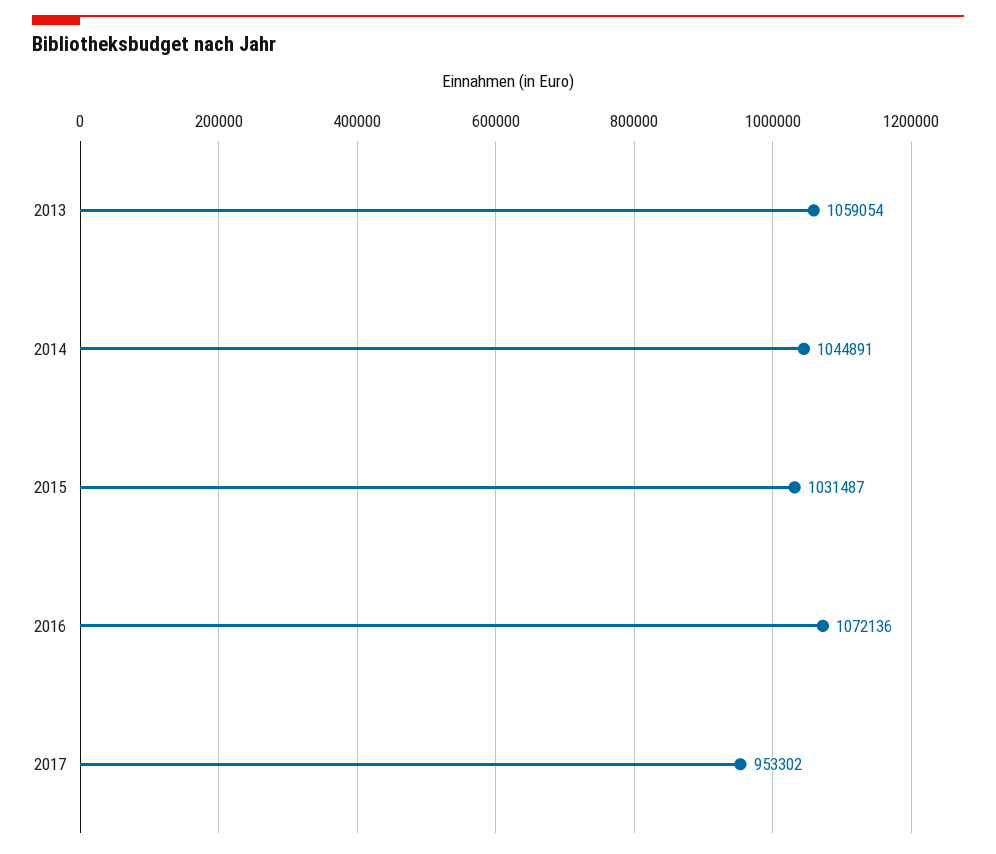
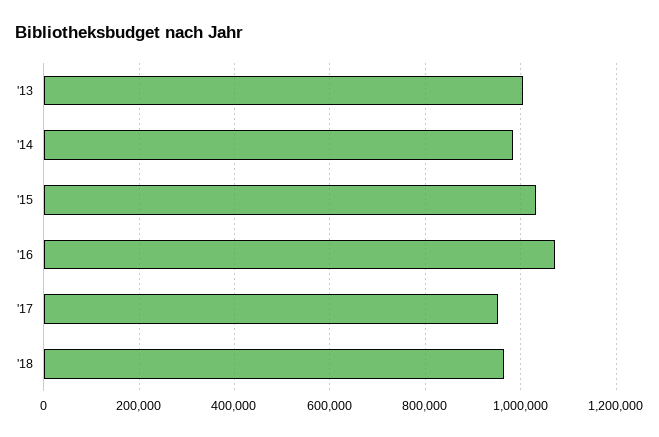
2013: 1059054 -> 1000000
2014: 1044891 -> 980000
'18: none -> 960000

